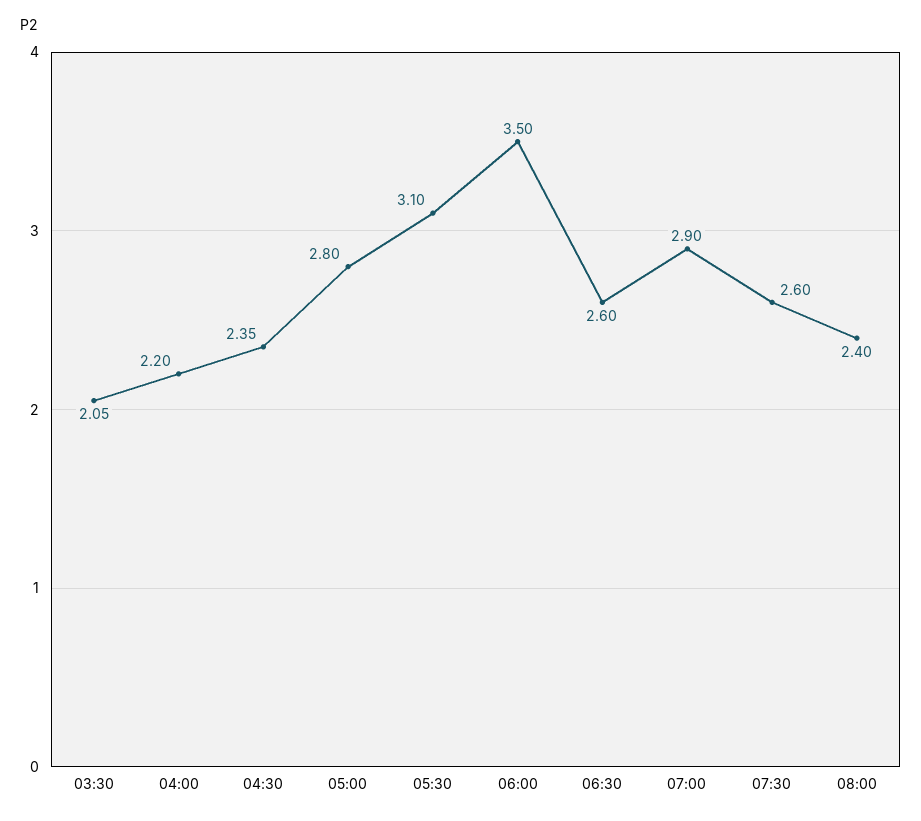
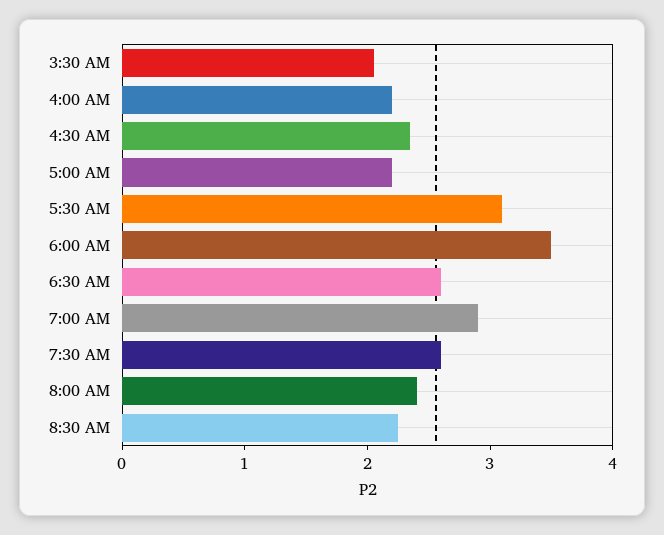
05:00: 2.8 -> 2.2
8:30 AM: none -> 2.2

